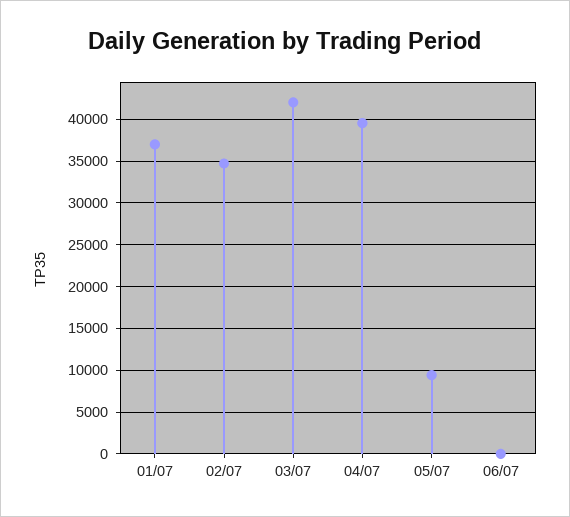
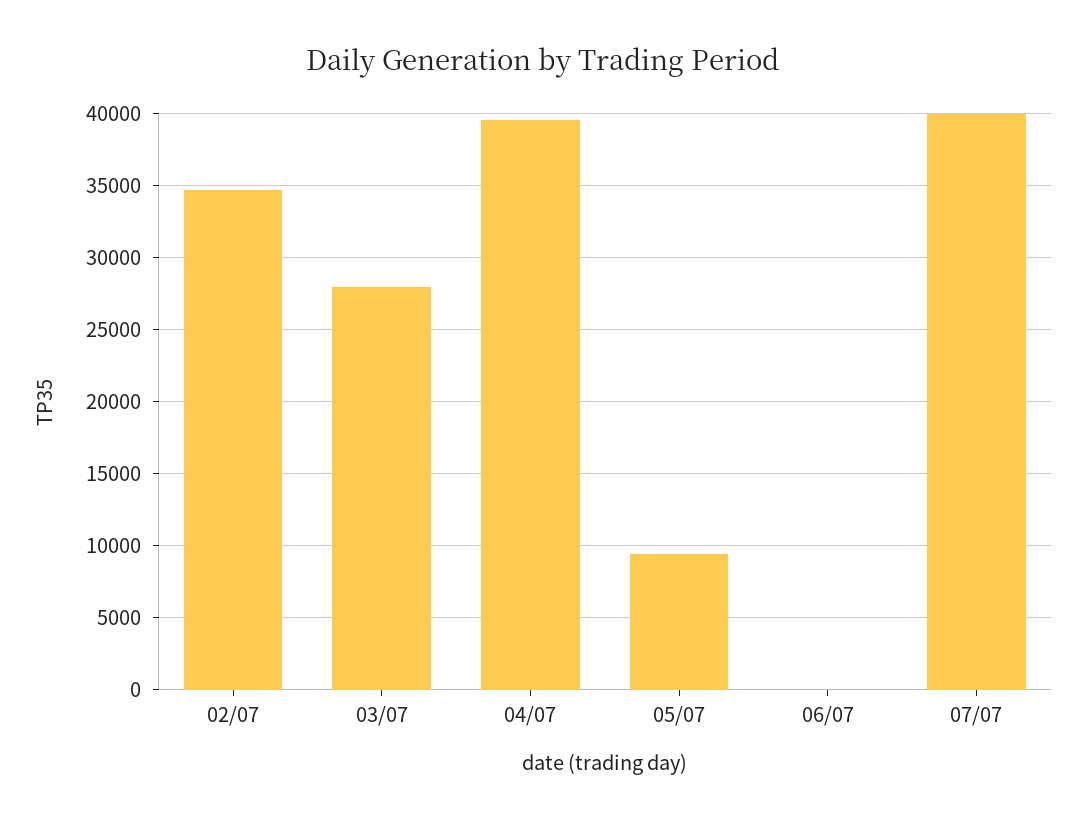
01/07: 37000 -> none
03/07: 42000 -> 28000
07/07: none -> 40000

